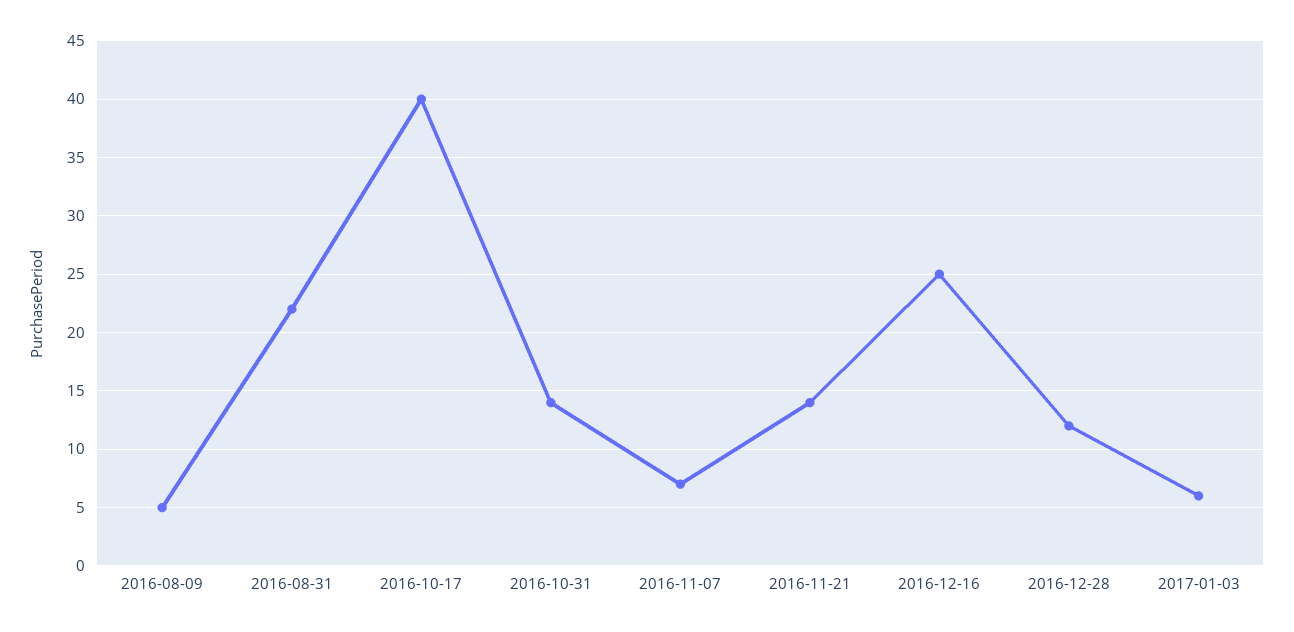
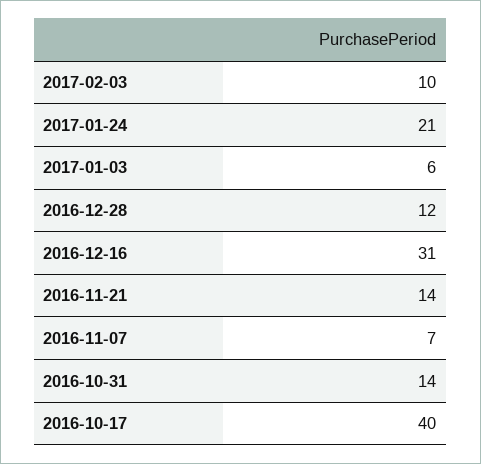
2016-08-09: 5 -> none
2016-08-31: 22 -> none
2016-12-16: 25 -> 31
2017-02-03: none -> 10
2017-01-24: none -> 21

